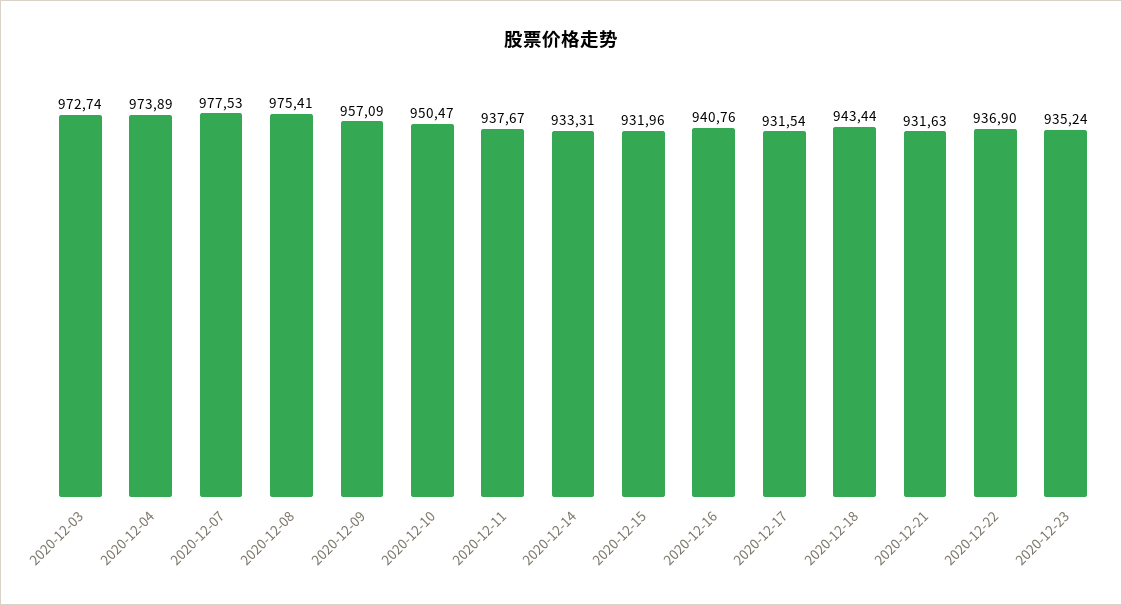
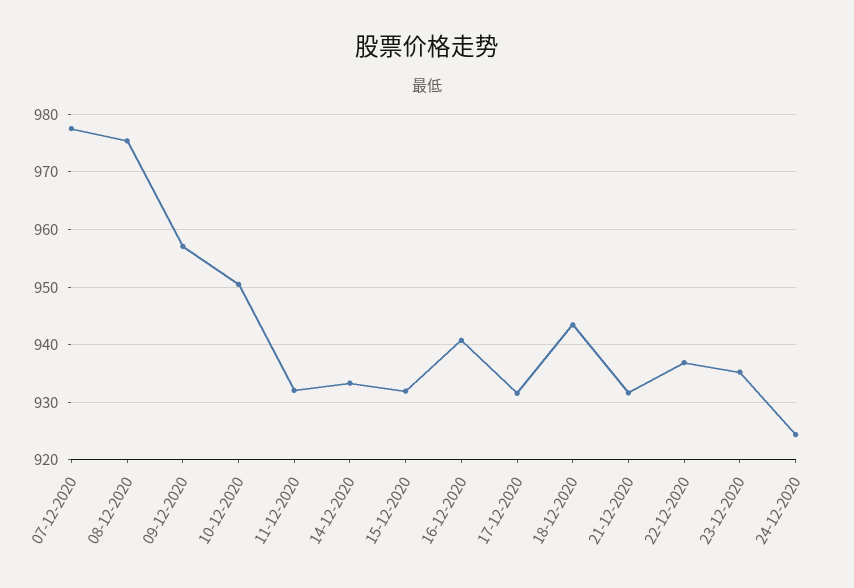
2020-12-03: 972.74 -> none
2020-12-04: 973.89 -> none
2020-12-11: 937.67 -> 932
24-12-2020: none -> 924

